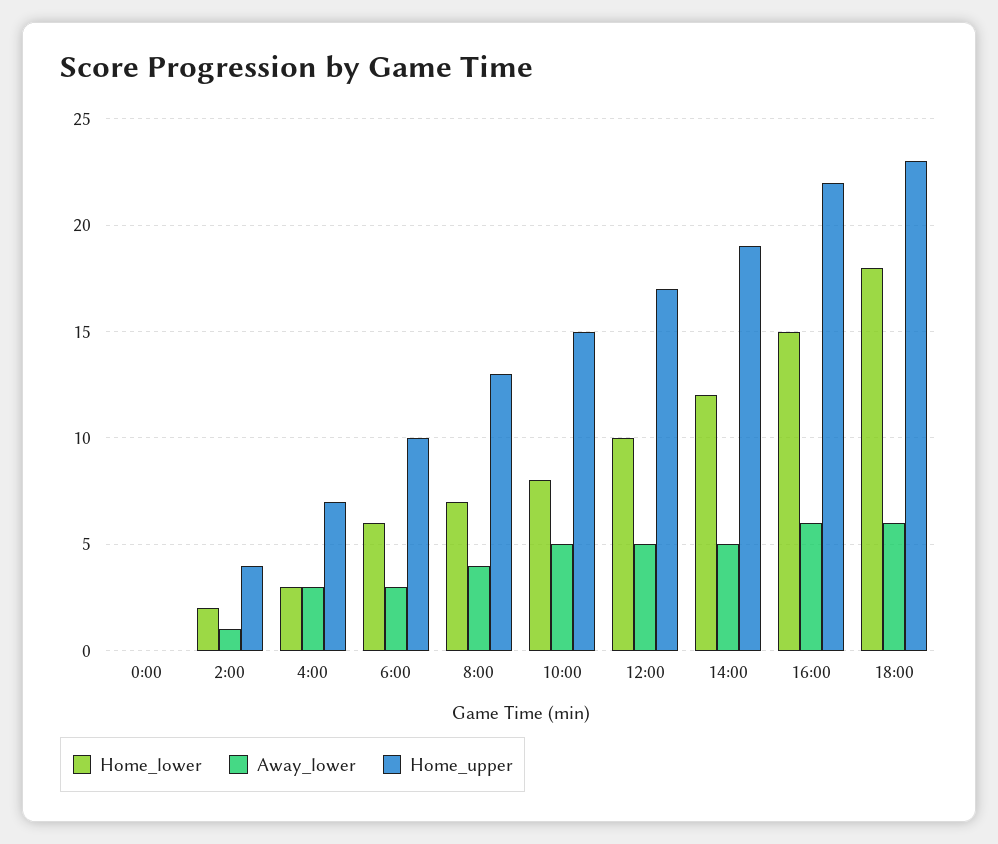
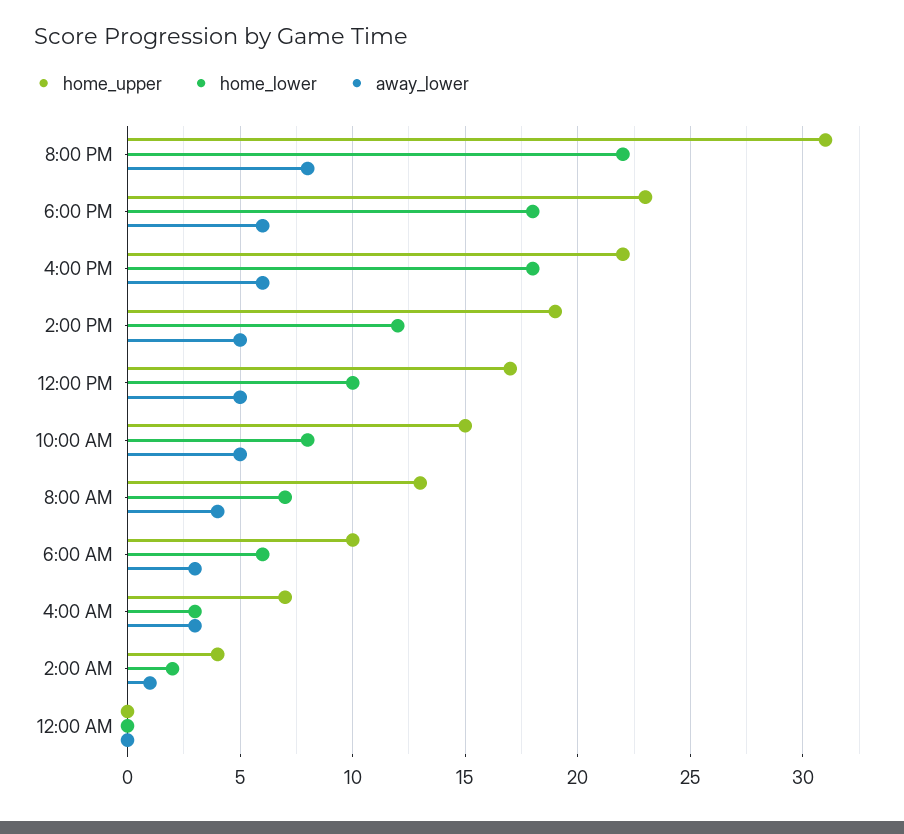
Home_lower, 16:00: 15 -> 18
Home_upper, 8:00 PM: none -> 31
Home_lower, 8:00 PM: none -> 22
Away_lower, 8:00 PM: none -> 8

